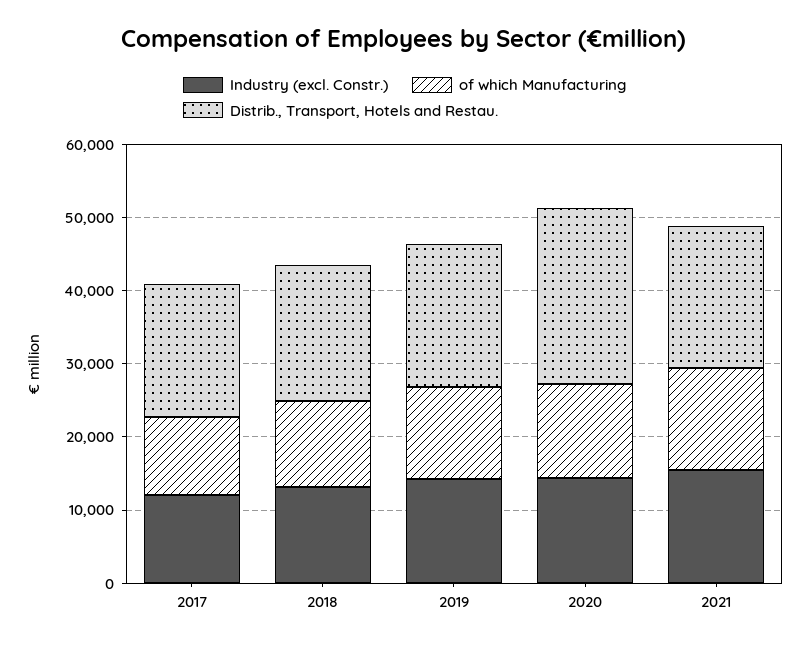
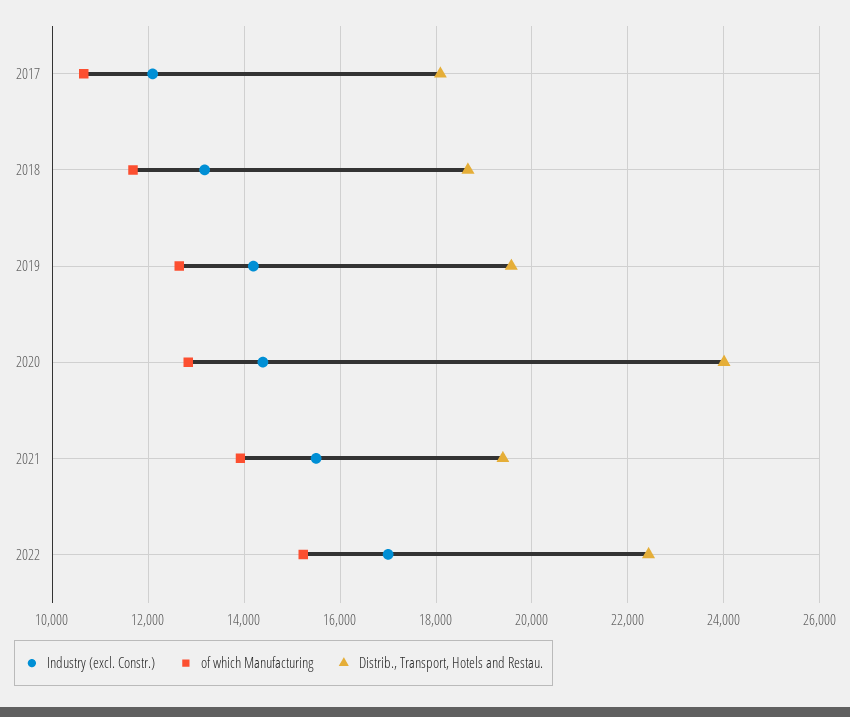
Industry (excl. Constr.), 2022: none -> 17000
of which Manufacturing, 2022: none -> 15200
Distrib., Transport, Hotels and Restau., 2022: none -> 22400

